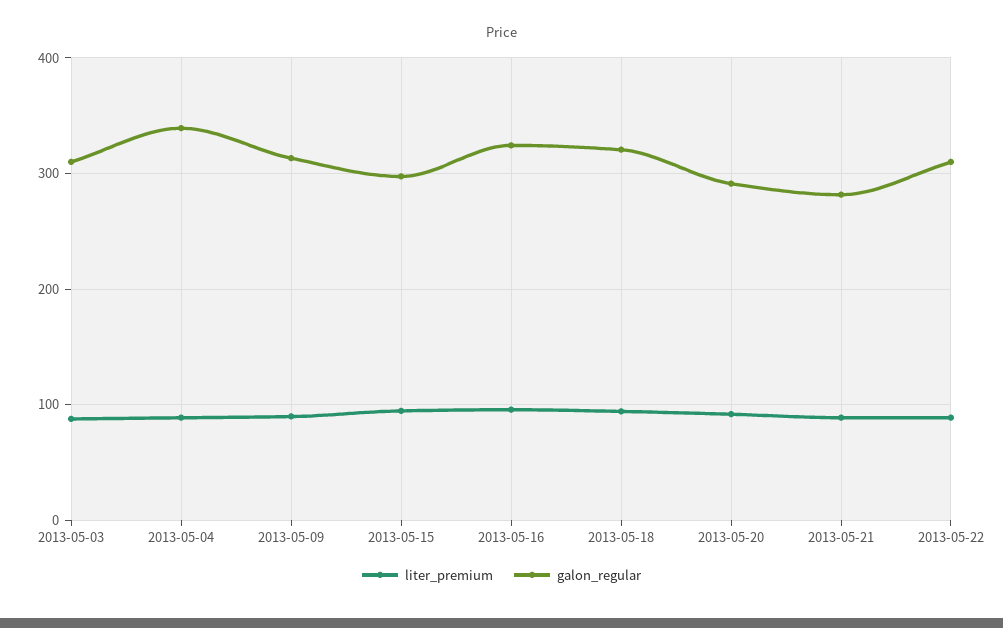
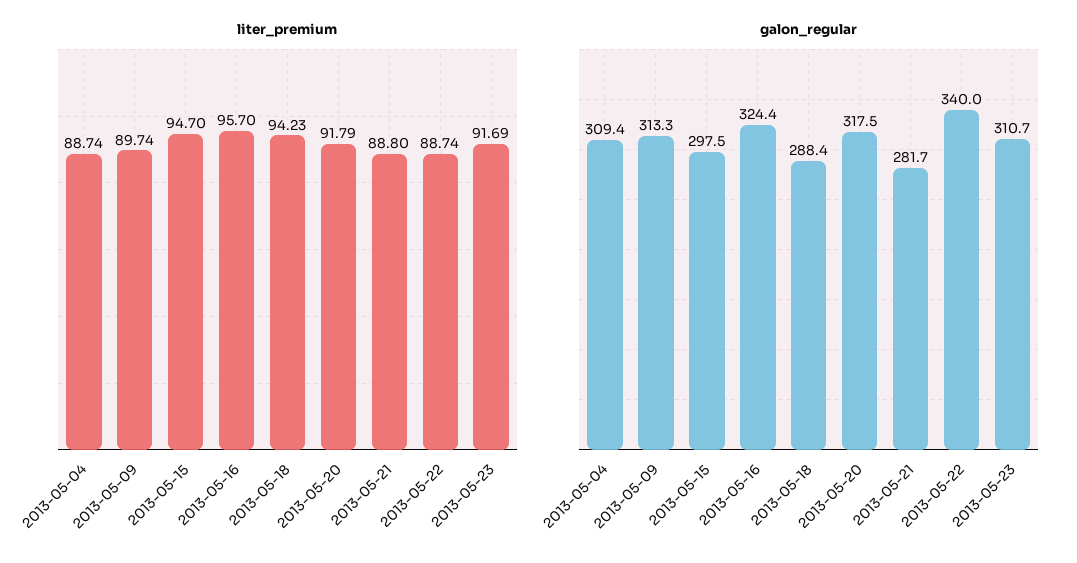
liter_premium, 2013-05-03: 90 -> none
galon_regular, 2013-05-03: 310 -> none
galon_regular, 2013-05-04: 340 -> 309.4
galon_regular, 2013-05-18: 320 -> 288.4
galon_regular, 2013-05-20: 290 -> 317.5
galon_regular, 2013-05-22: 310 -> 340
liter_premium, 2013-05-23: none -> 91.69
galon_regular, 2013-05-23: none -> 310.7

